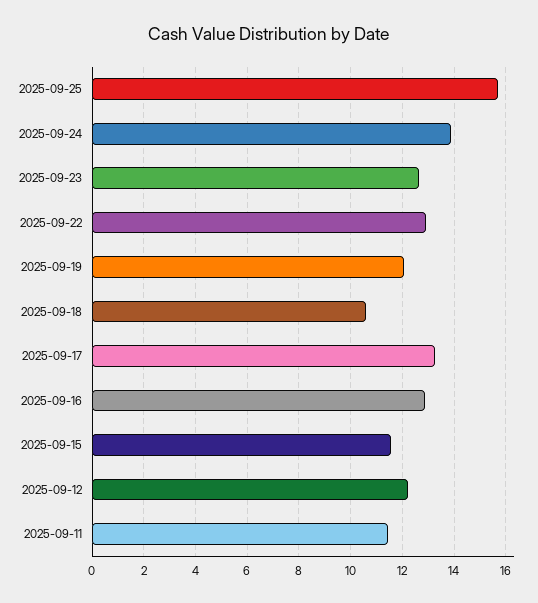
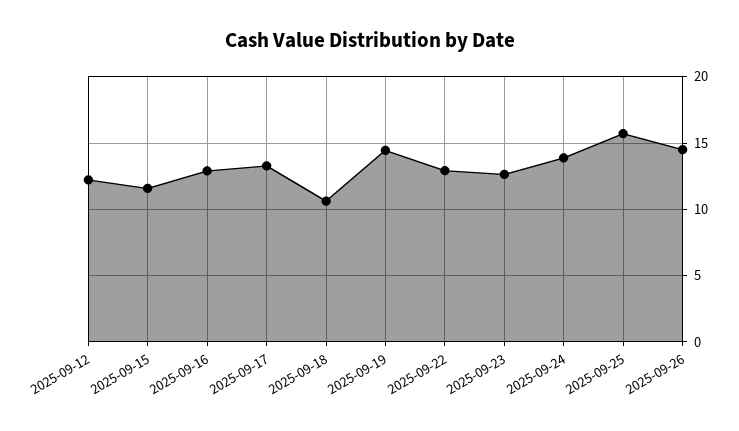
2025-09-19: 12 -> 14.5
2025-09-11: 11.5 -> none
2025-09-26: none -> 14.5

